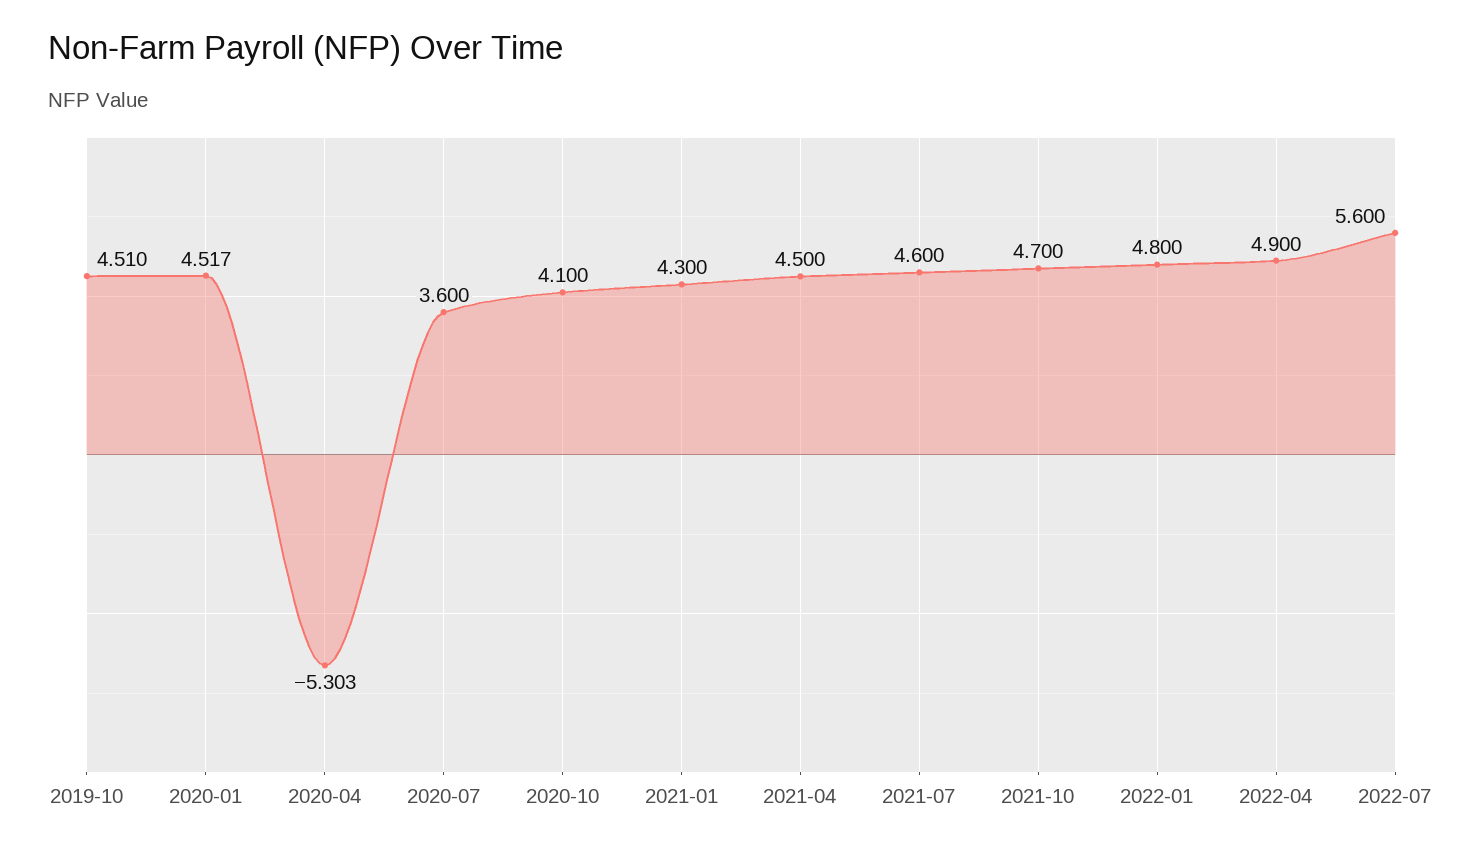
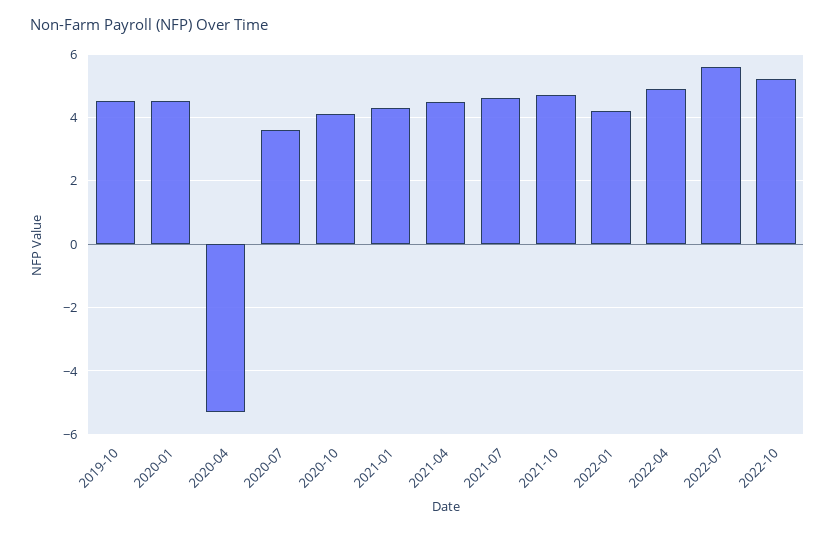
2022-01: 4.8 -> 4.2
2022-10: none -> 5.2

